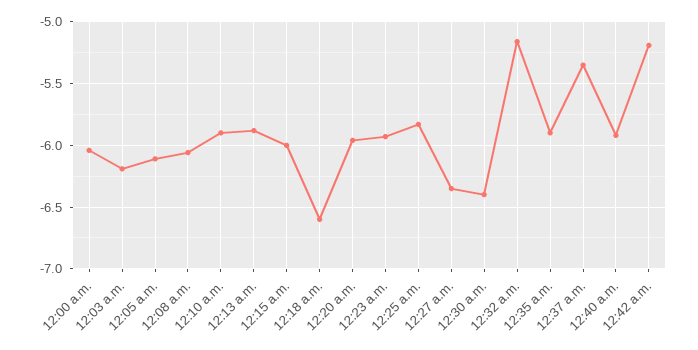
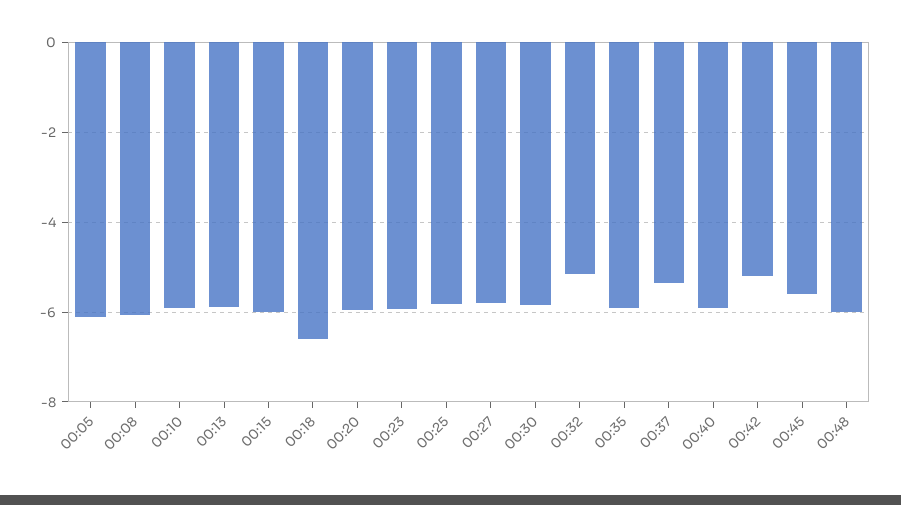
12:00 a.m.: -6.05 -> none
12:03 a.m.: -6.2 -> none
12:27 a.m.: -6.35 -> -5.8
12:30 a.m.: -6.4 -> -5.8
00:45: none -> -5.6
00:48: none -> -6

